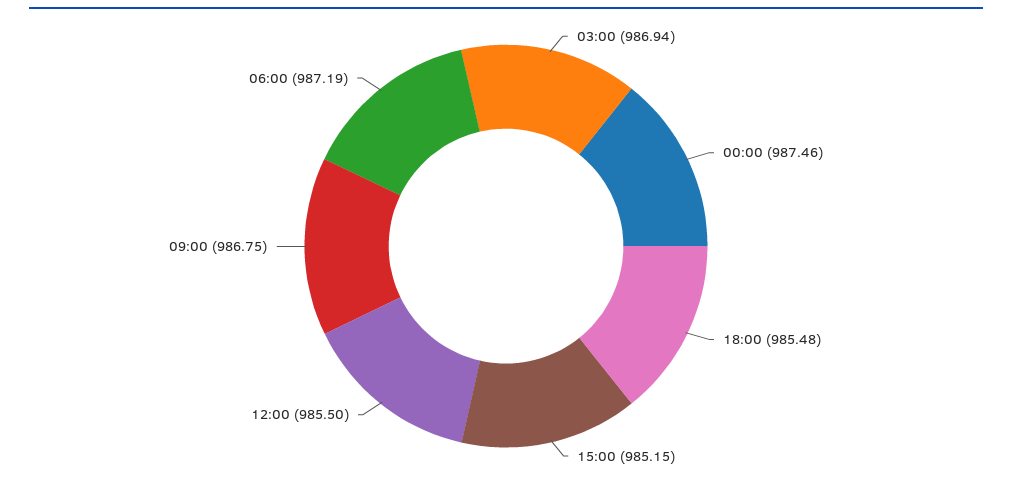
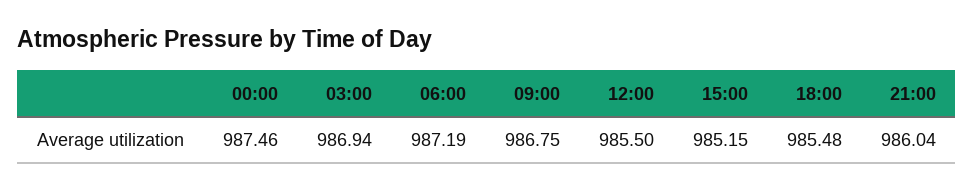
21:00: none -> 986.04

